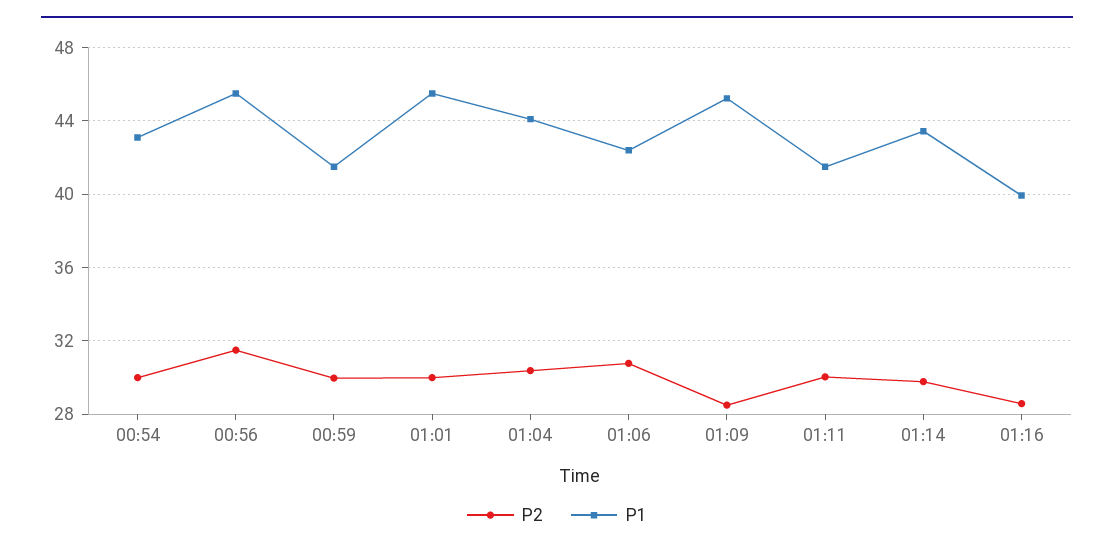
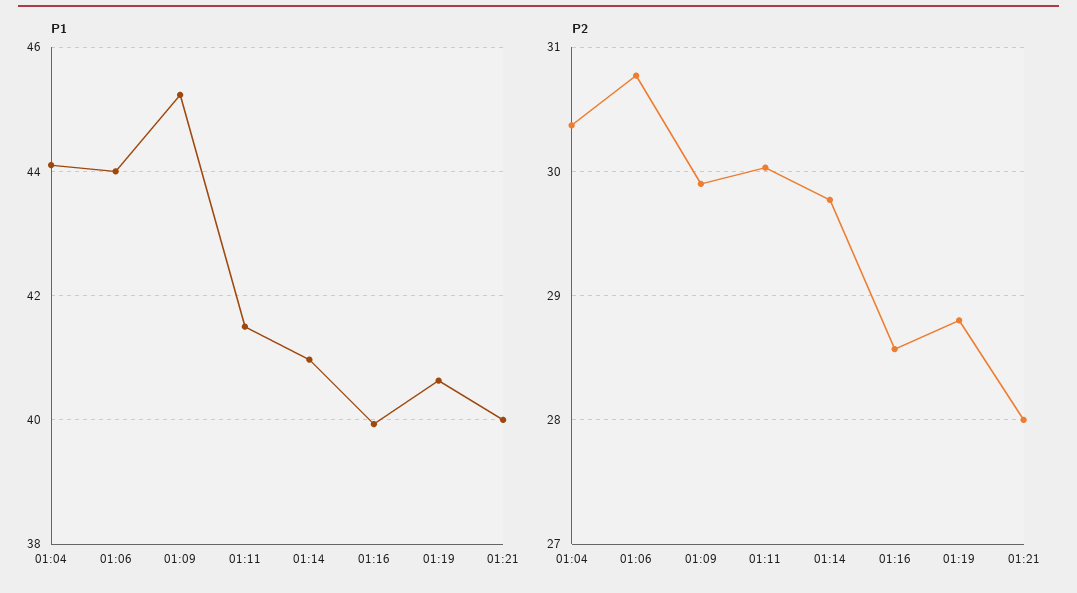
P2, 00:54: 30 -> none
P1, 00:54: 43 -> none
P2, 00:56: 31.5 -> none
P1, 00:56: 45.5 -> none
P2, 00:59: 30 -> none
P1, 00:59: 41.5 -> none
P2, 01:01: 30 -> none
P1, 01:01: 45.5 -> none
P1, 01:06: 42.5 -> 44
P2, 01:09: 28.5 -> 29.9
P1, 01:14: 43.5 -> 41
P1, 01:19: none -> 40.6
P1, 01:21: none -> 40
P2, 01:19: none -> 28.8
P2, 01:21: none -> 28

